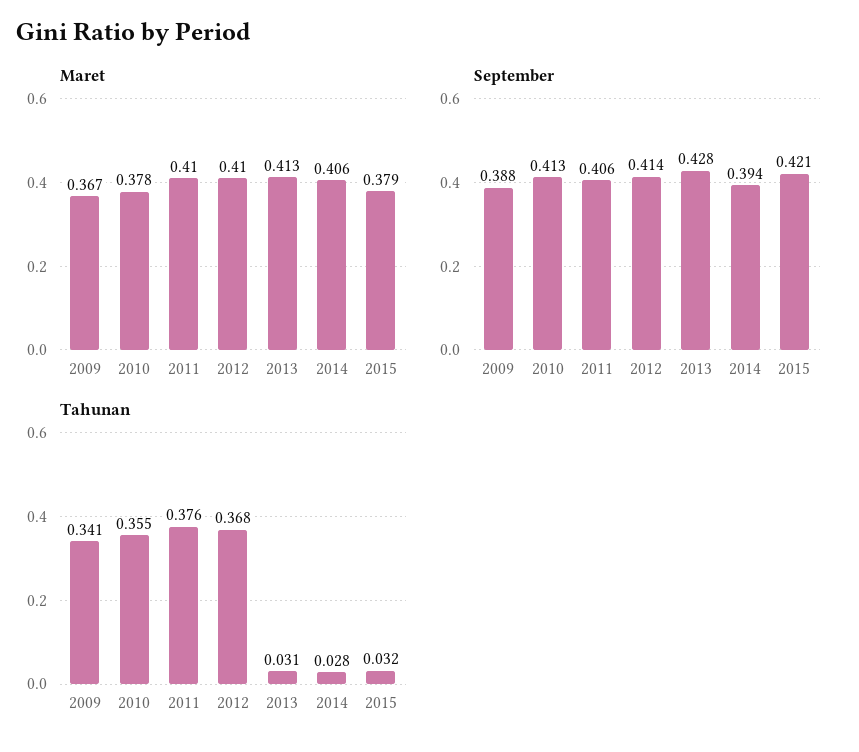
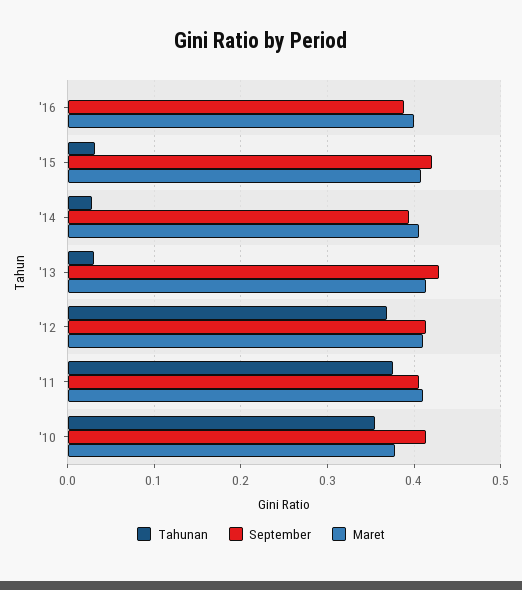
Maret, 2009: 0.367 -> none
Maret, 2015: 0.379 -> 0.41
September, 2009: 0.388 -> none
Tahunan, 2009: 0.341 -> none
Tahunan, '16: none -> 0
September, '16: none -> 0.39
Maret, '16: none -> 0.4

